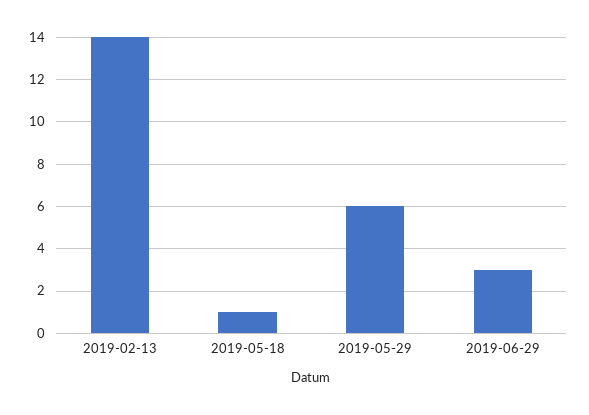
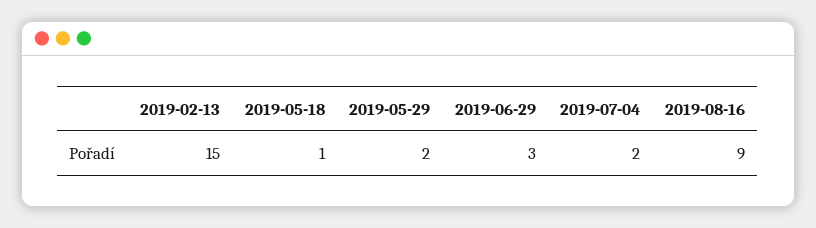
2019-02-13: 14 -> 15
2019-05-29: 6 -> 2
2019-07-04: none -> 2
2019-08-16: none -> 9

